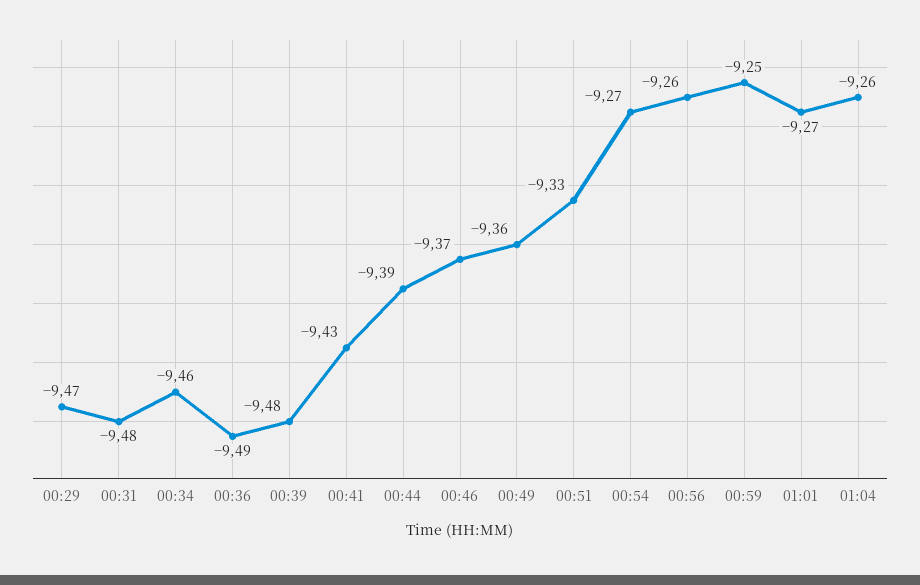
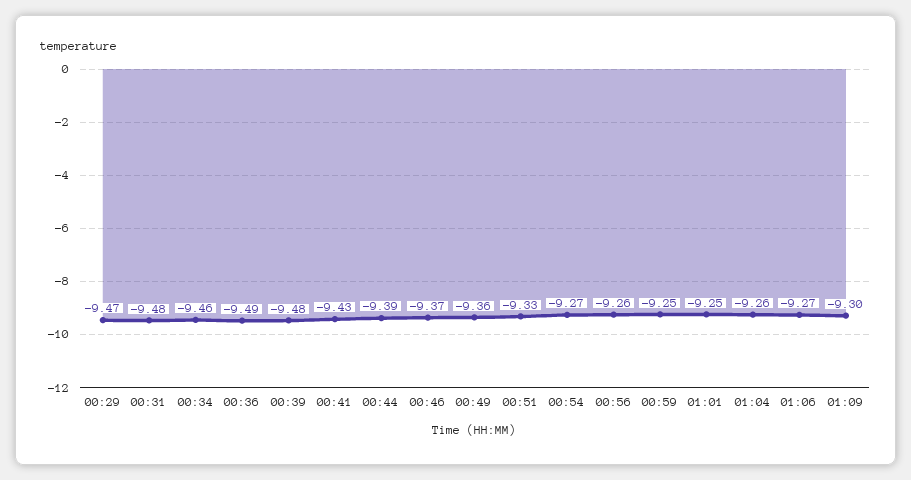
01:01: -9.27 -> -9.25
01:06: none -> -9.27
01:09: none -> -9.3

